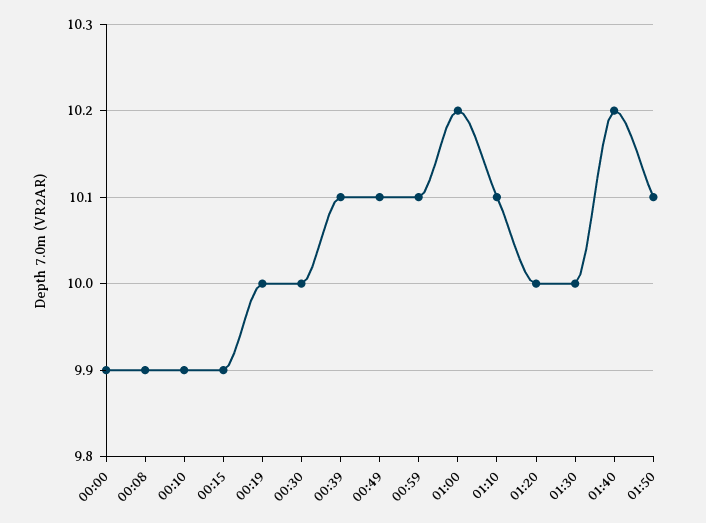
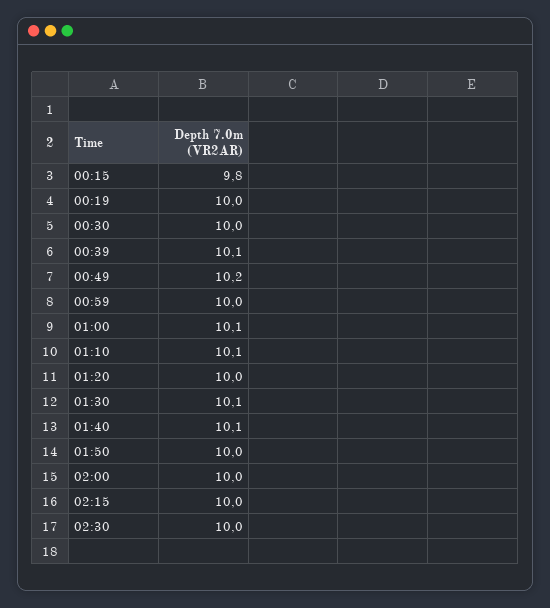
00:00: 9.9 -> none
00:08: 9.9 -> none
00:10: 9.9 -> none
00:15: 9.9 -> 9.8
00:49: 10.1 -> 10.2
00:59: 10.1 -> 10
01:00: 10.2 -> 10.1
01:30: 10 -> 10.1
01:40: 10.2 -> 10.1
01:50: 10.1 -> 10
02:00: none -> 10
02:15: none -> 10
02:30: none -> 10

